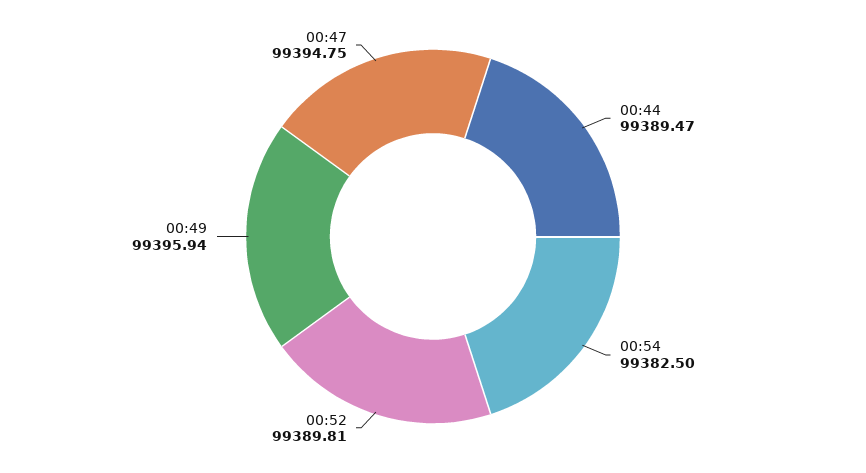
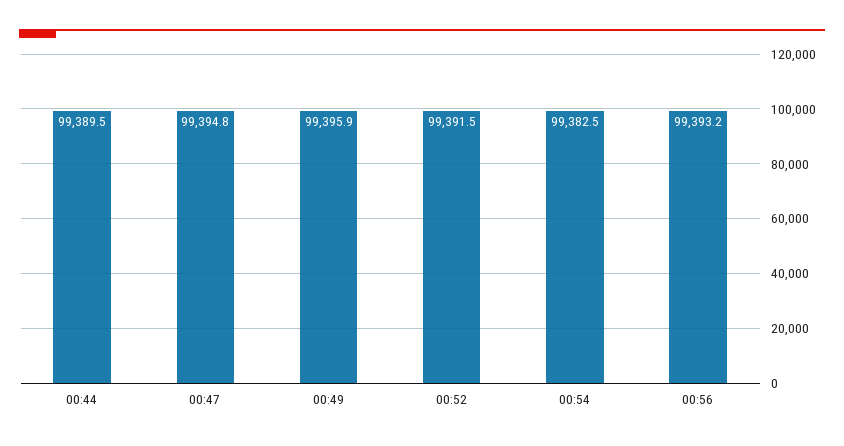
00:52: 99389.81 -> 99391.5
00:56: none -> 99393.2

